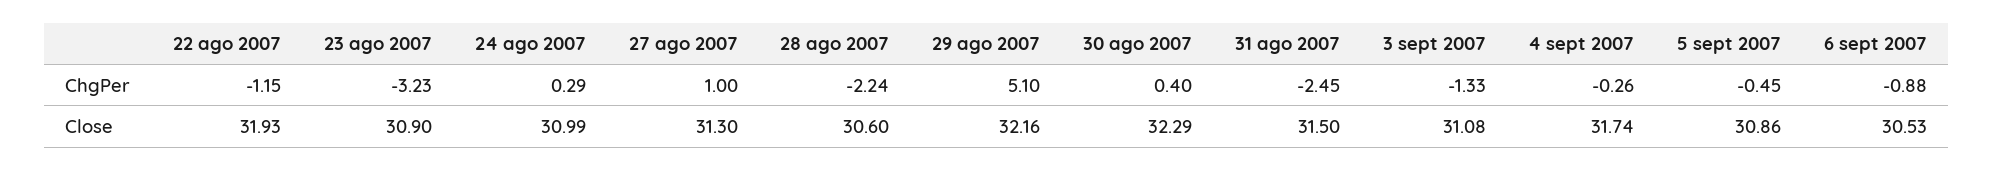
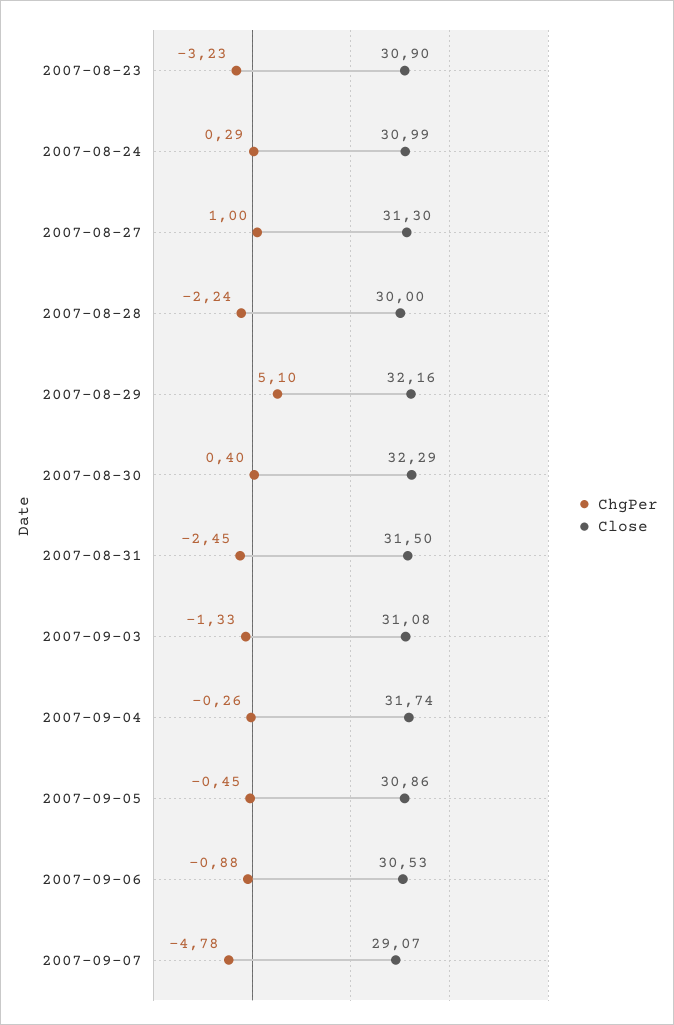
ChgPer, 22 ago 2007: -1.15 -> none
Close, 22 ago 2007: 31.93 -> none
Close, 28 ago 2007: 30.6 -> 30
ChgPer, 2007-09-07: none -> -4.78
Close, 2007-09-07: none -> 29.07

